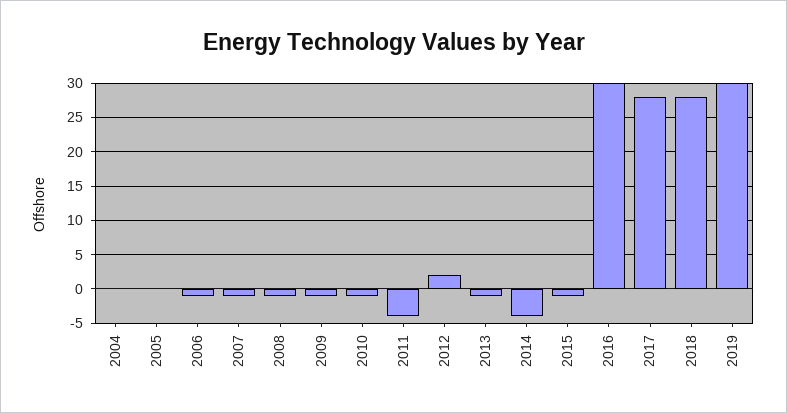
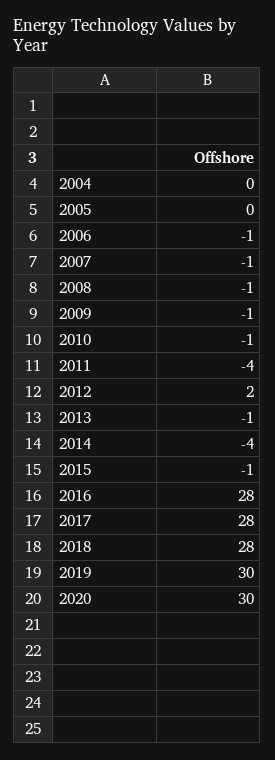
2016: 30 -> 28
2020: none -> 30

